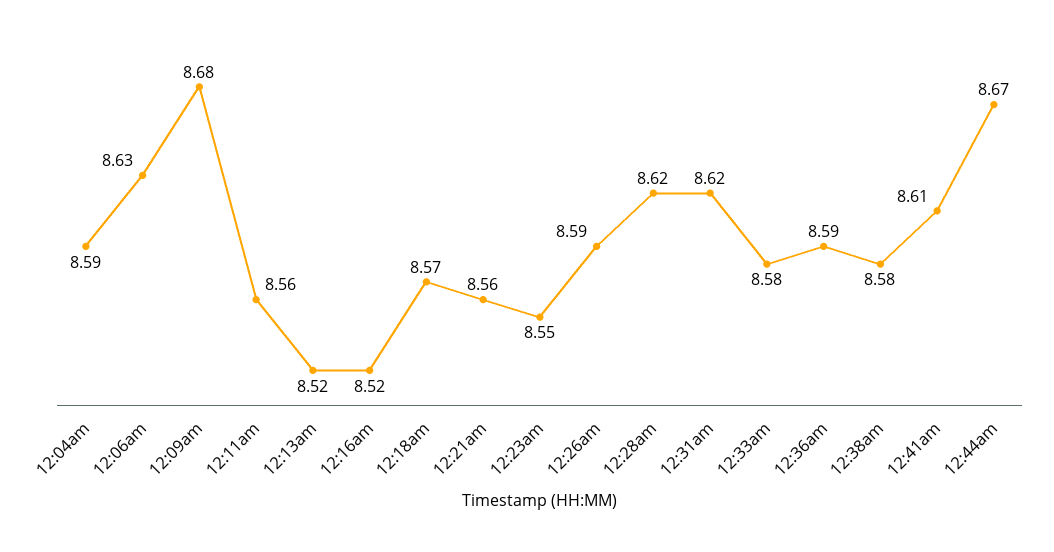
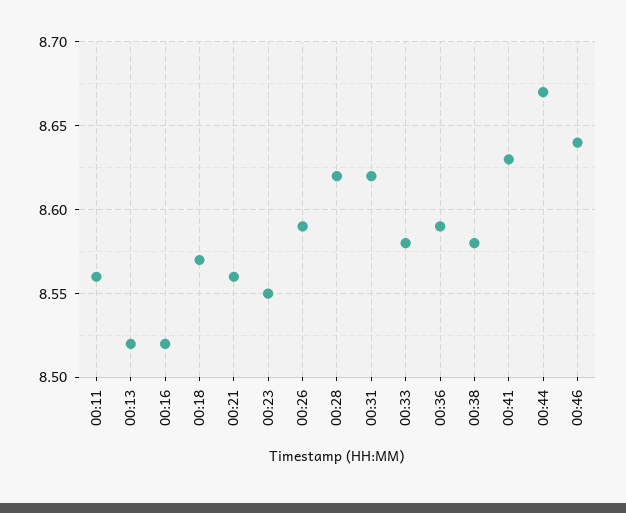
12:04am: 8.59 -> none
12:06am: 8.63 -> none
12:09am: 8.68 -> none
12:41am: 8.61 -> 8.63
00:46: none -> 8.64

